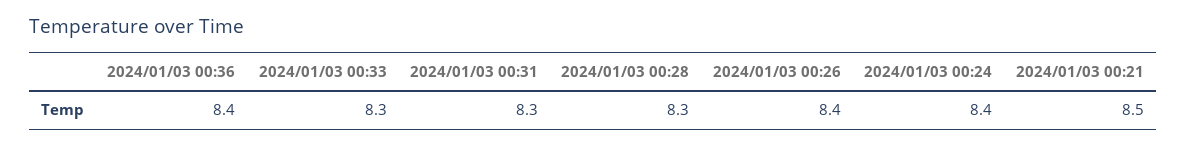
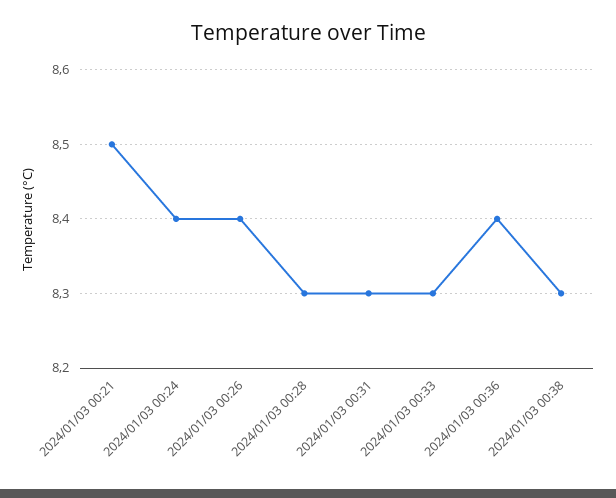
2024/01/03 00:38: none -> 8.3

